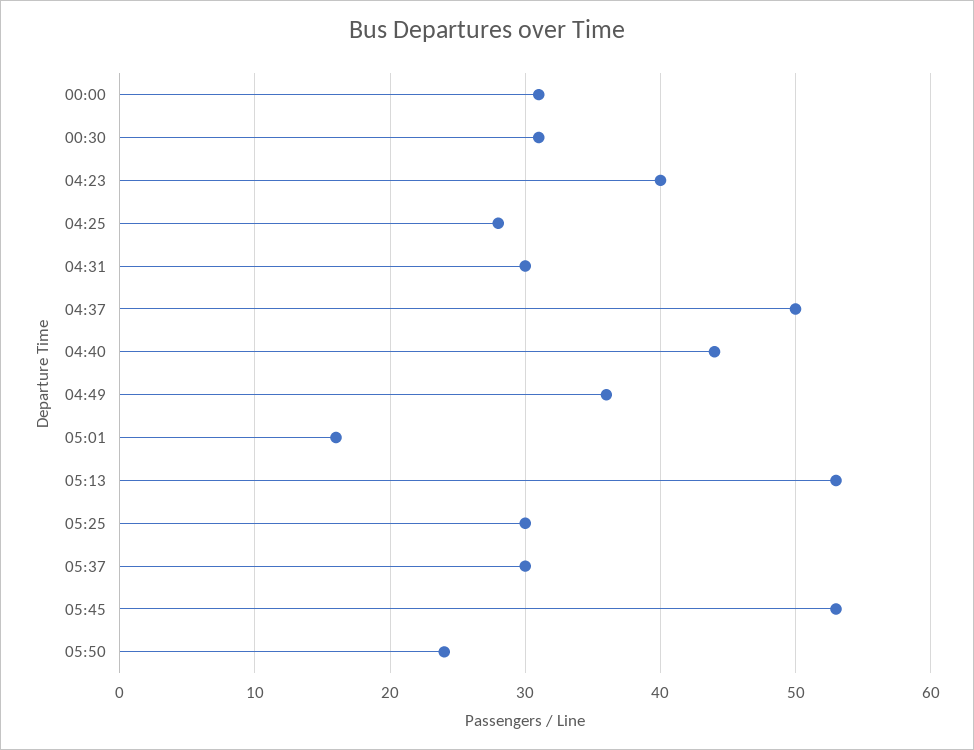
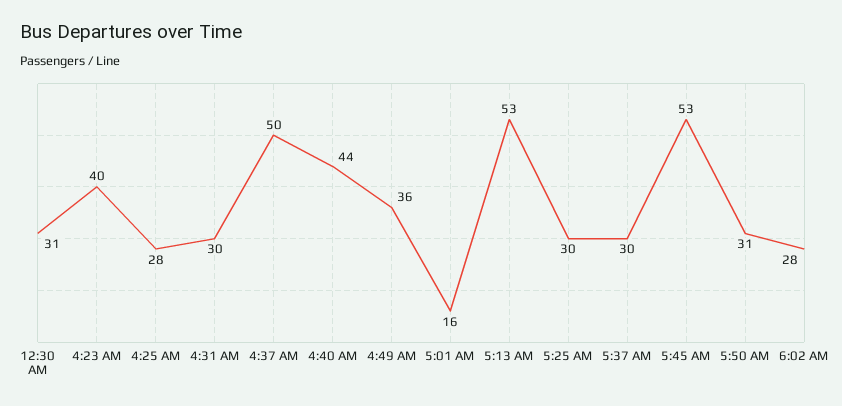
00:00: 31 -> none
05:50: 24 -> 31
6:02 AM: none -> 28

